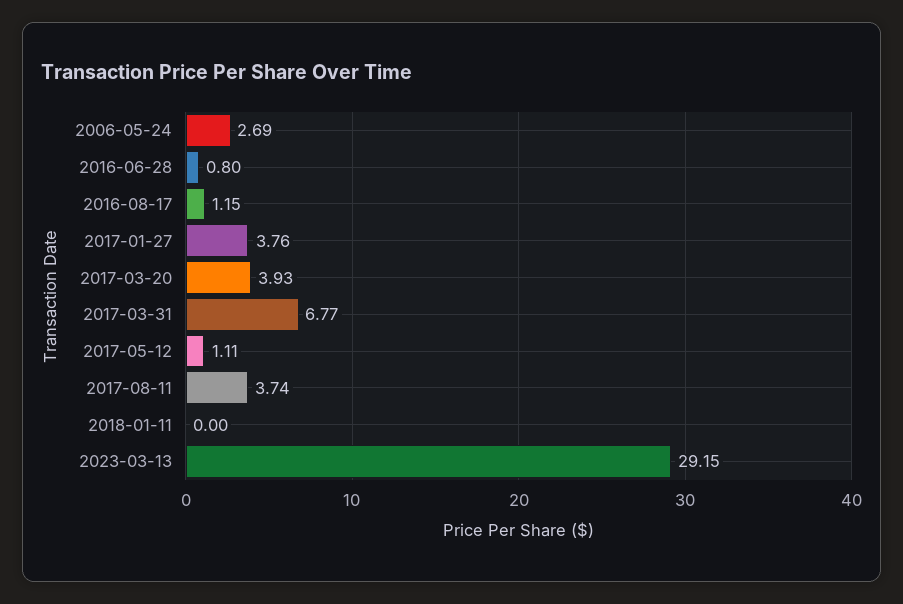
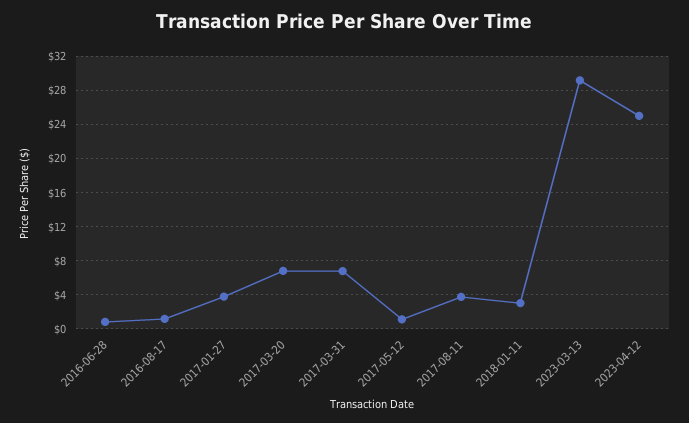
2006-05-24: 2.69 -> none
2017-03-20: 3.93 -> 7
2018-01-11: 0 -> 3
2023-04-12: none -> 25

